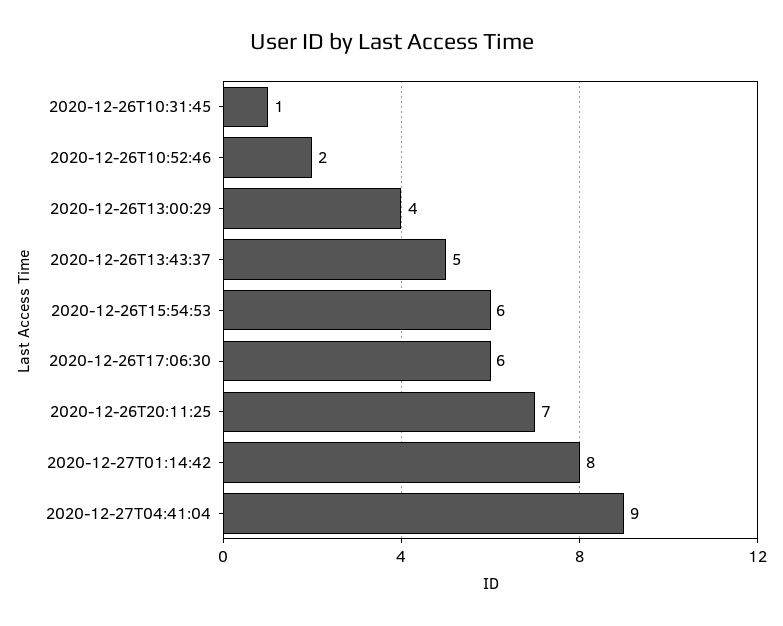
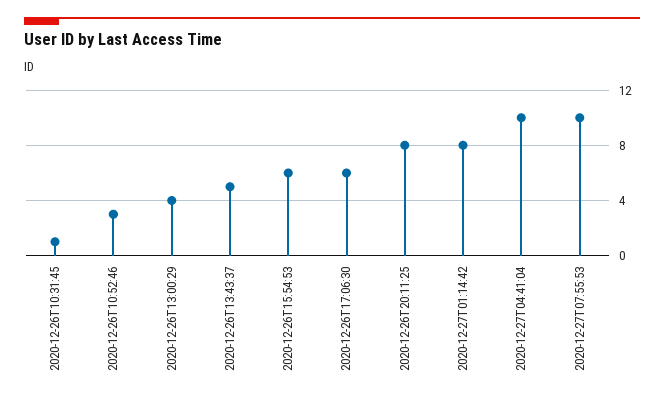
2020-12-26T10:52:46: 2 -> 3
2020-12-26T20:11:25: 7 -> 8
2020-12-27T04:41:04: 9 -> 10
2020-12-27T07:55:53: none -> 10

